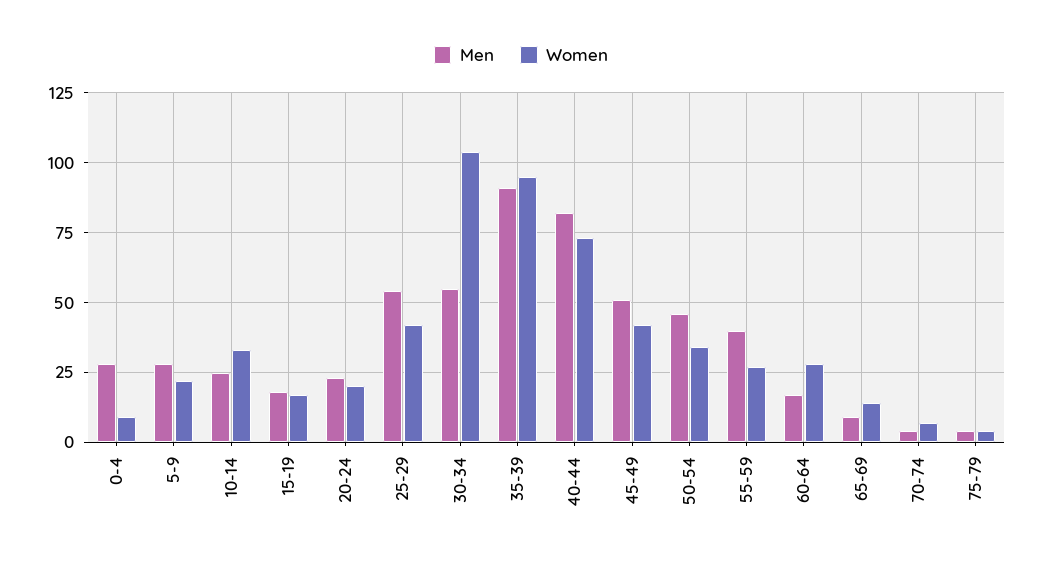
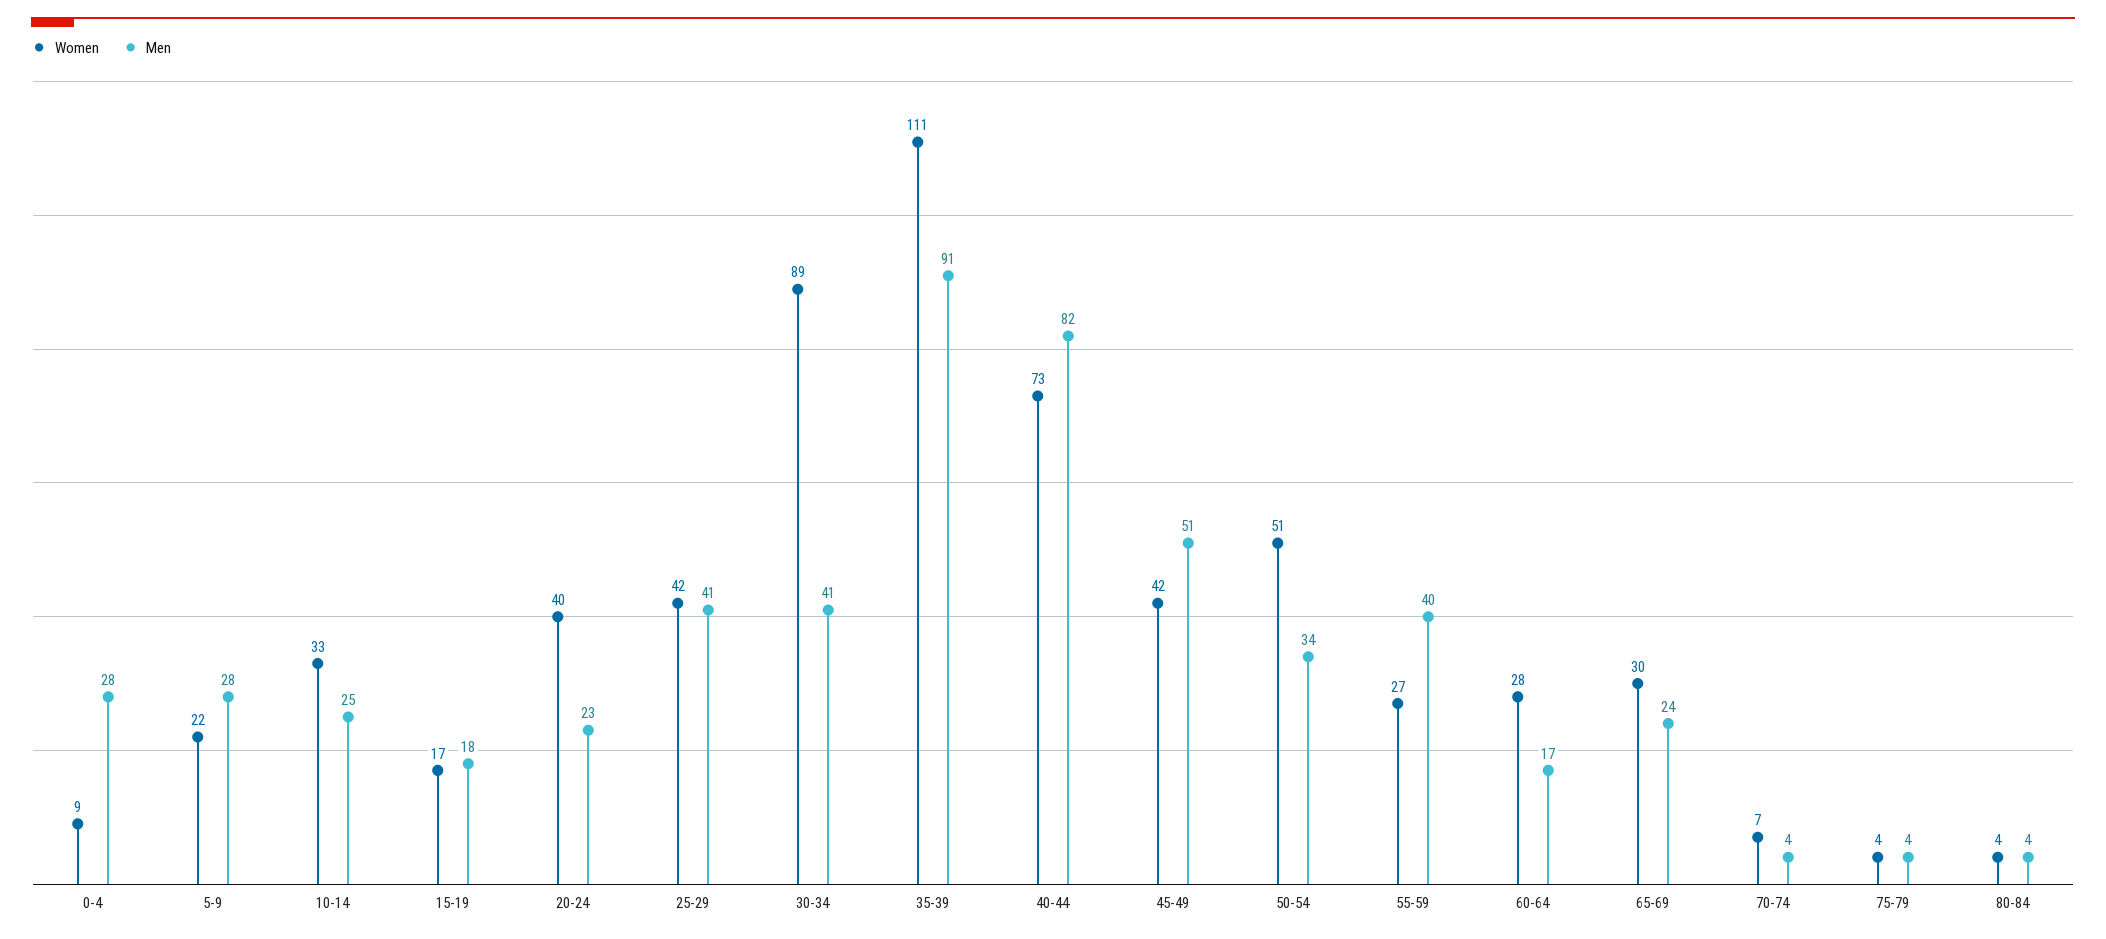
Women, 20-24: 20 -> 40
Men, 25-29: 55 -> 41
Men, 30-34: 55 -> 41
Women, 30-34: 105 -> 89
Women, 35-39: 95 -> 111
Men, 50-54: 45 -> 34
Women, 50-54: 35 -> 51
Men, 65-69: 10 -> 24
Women, 65-69: 15 -> 30
Women, 80-84: none -> 4
Men, 80-84: none -> 4

